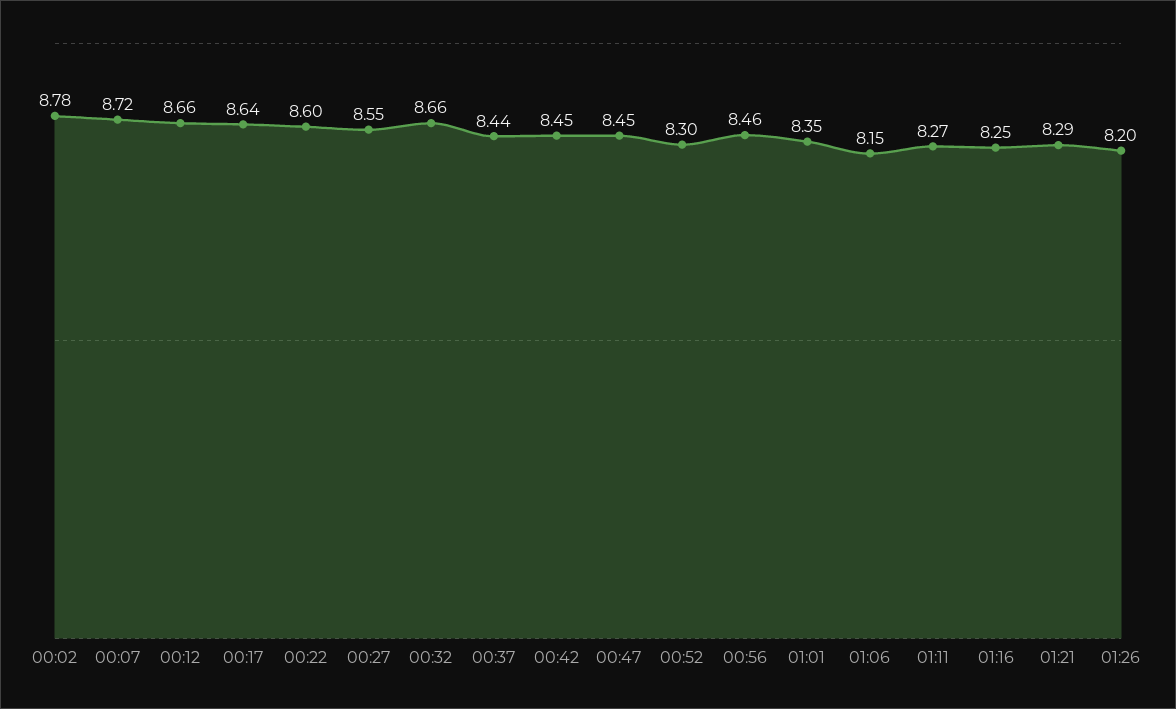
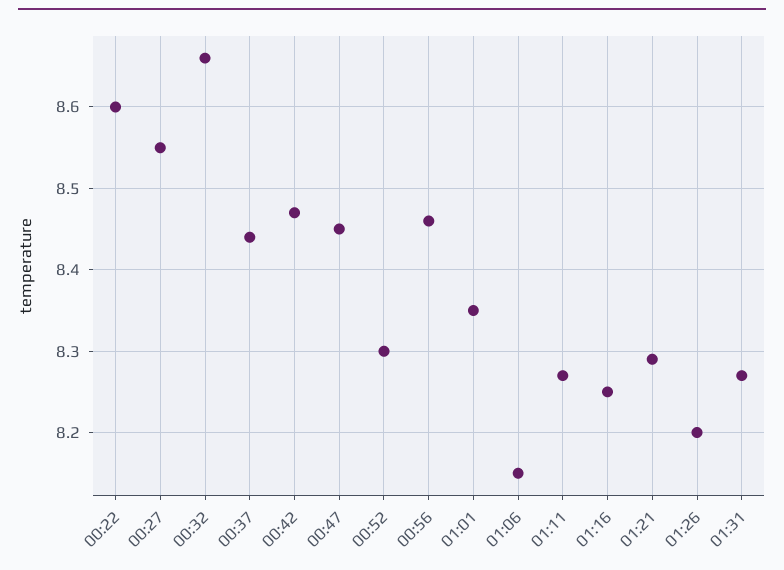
00:02: 8.78 -> none
00:07: 8.72 -> none
00:12: 8.66 -> none
00:17: 8.64 -> none
00:42: 8.45 -> 8.47
01:31: none -> 8.27

